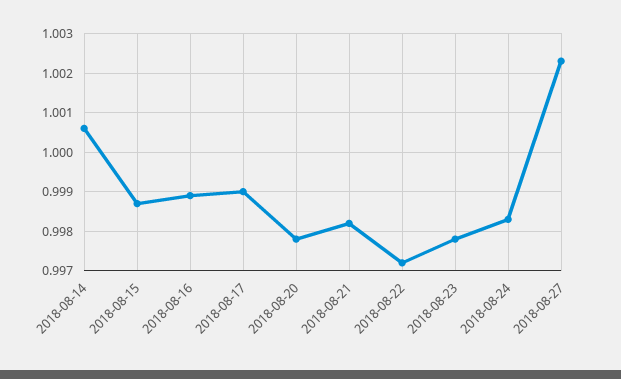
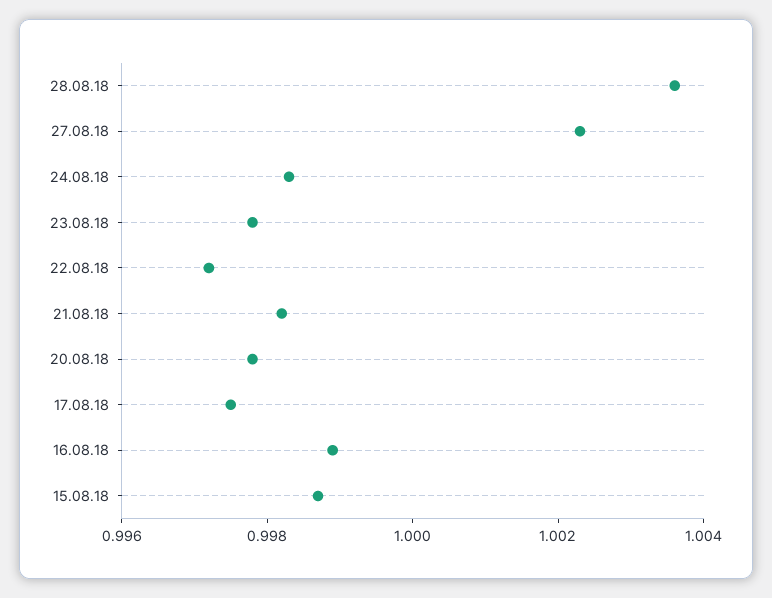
2018-08-14: 1.0005 -> none
2018-08-17: 0.999 -> 0.9975
28.08.18: none -> 1.0035

